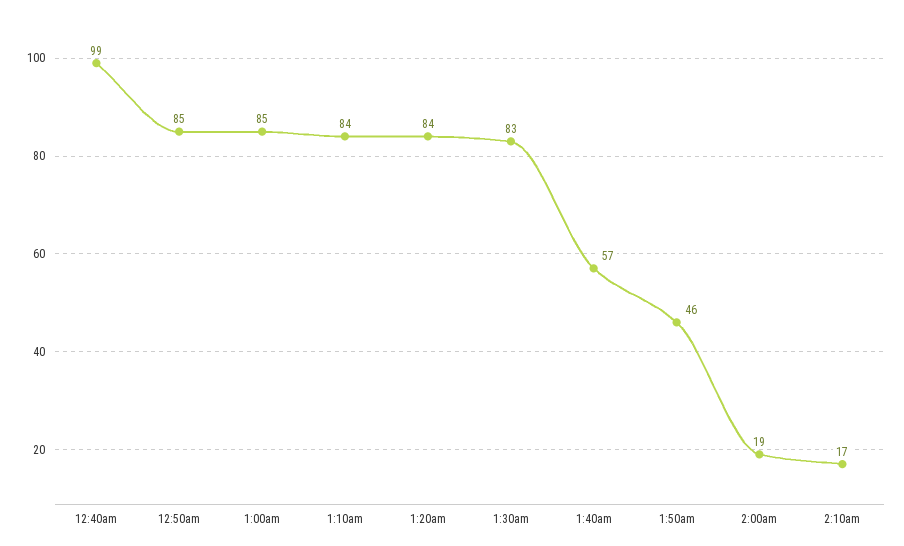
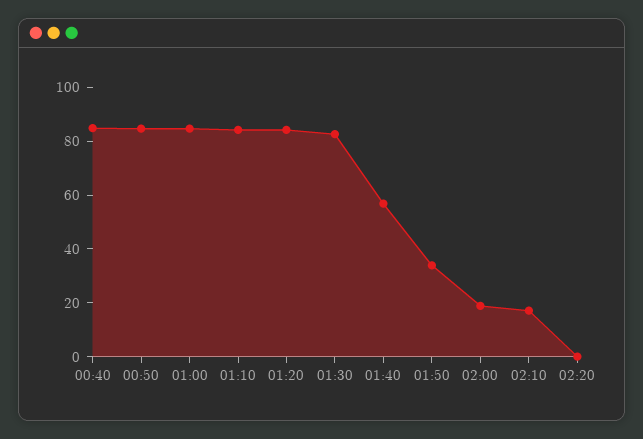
12:40am: 99 -> 85
1:50am: 46 -> 35
02:20: none -> 0

